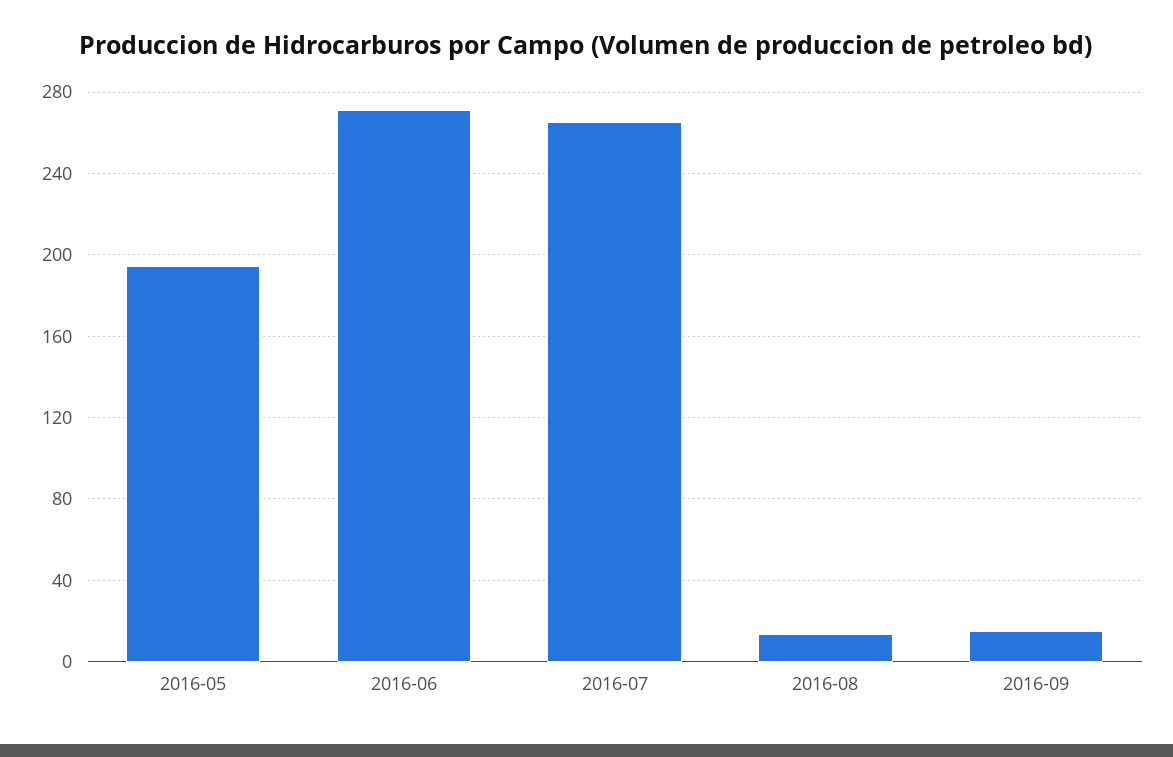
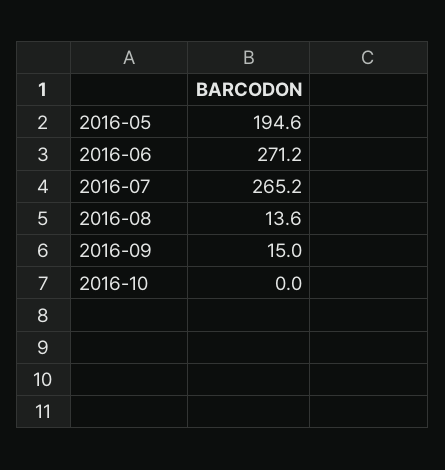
2016-10: none -> 0

